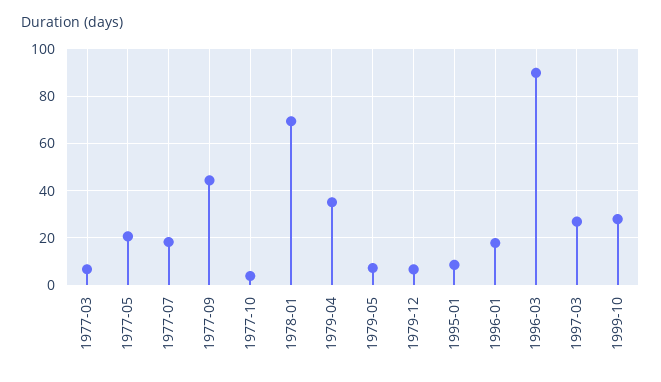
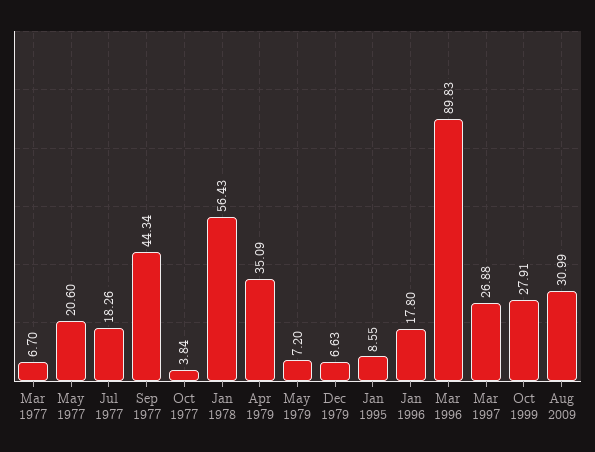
1978-01: 70 -> 56.43
Aug 2009: none -> 30.99

